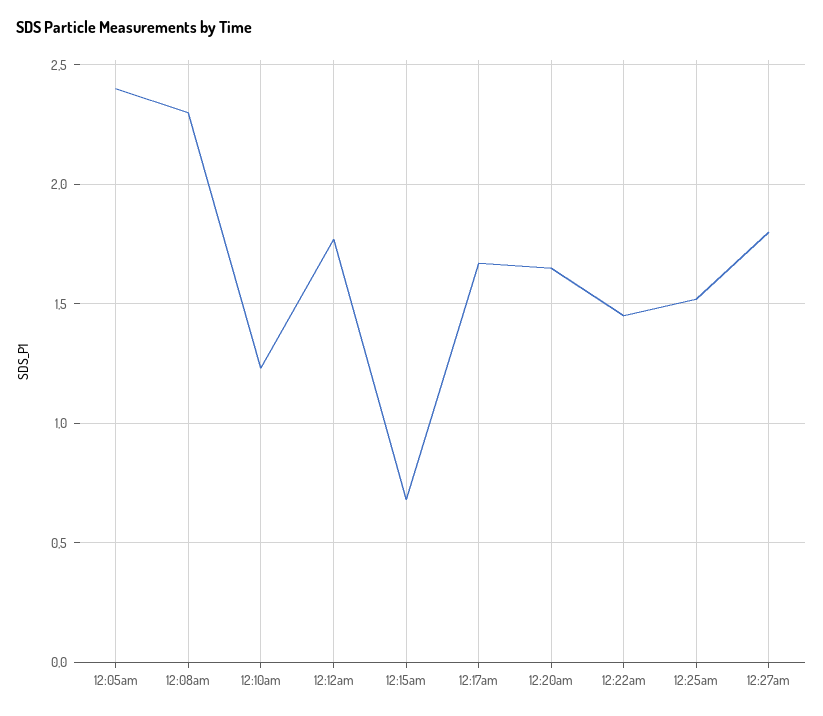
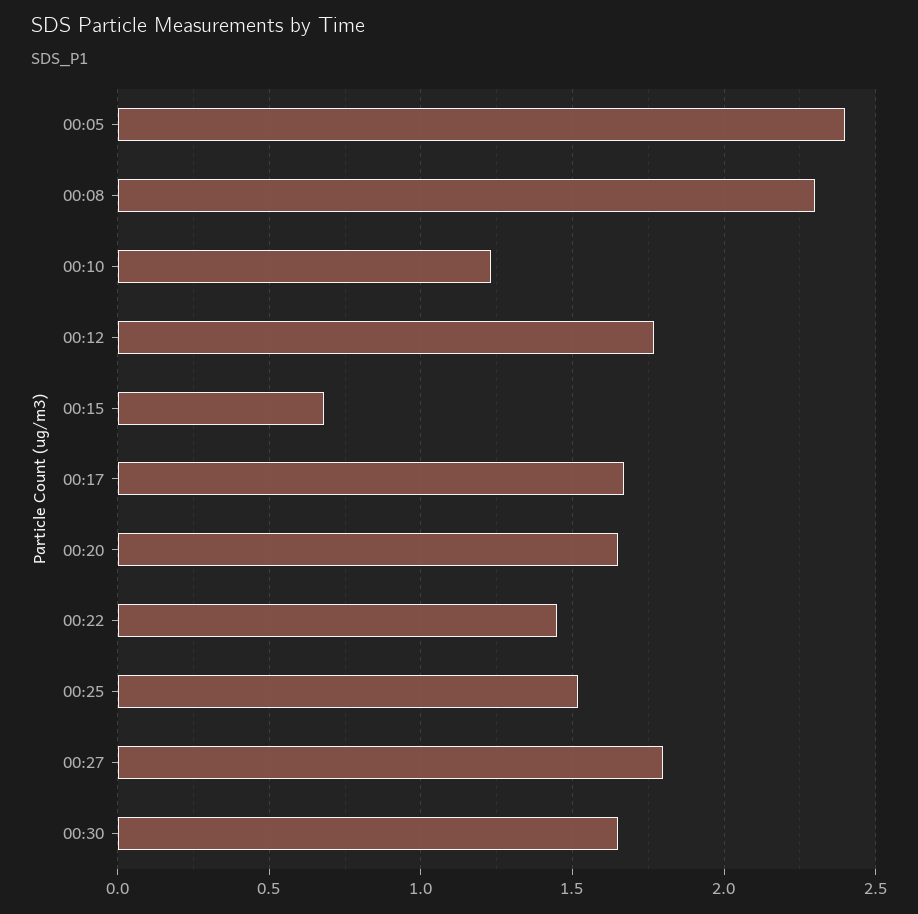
00:30: none -> 1.65

